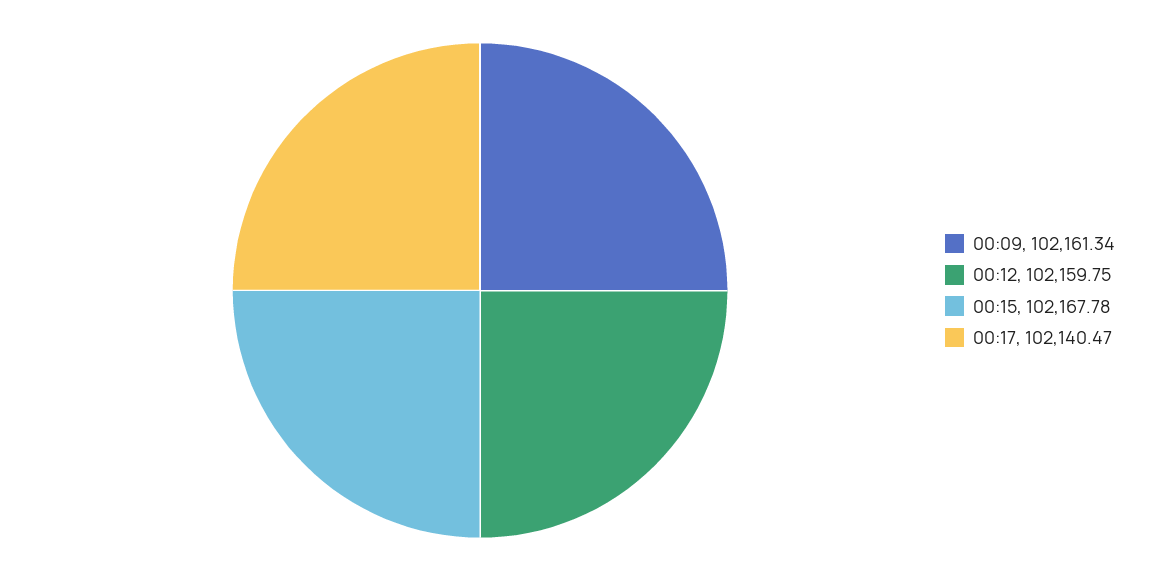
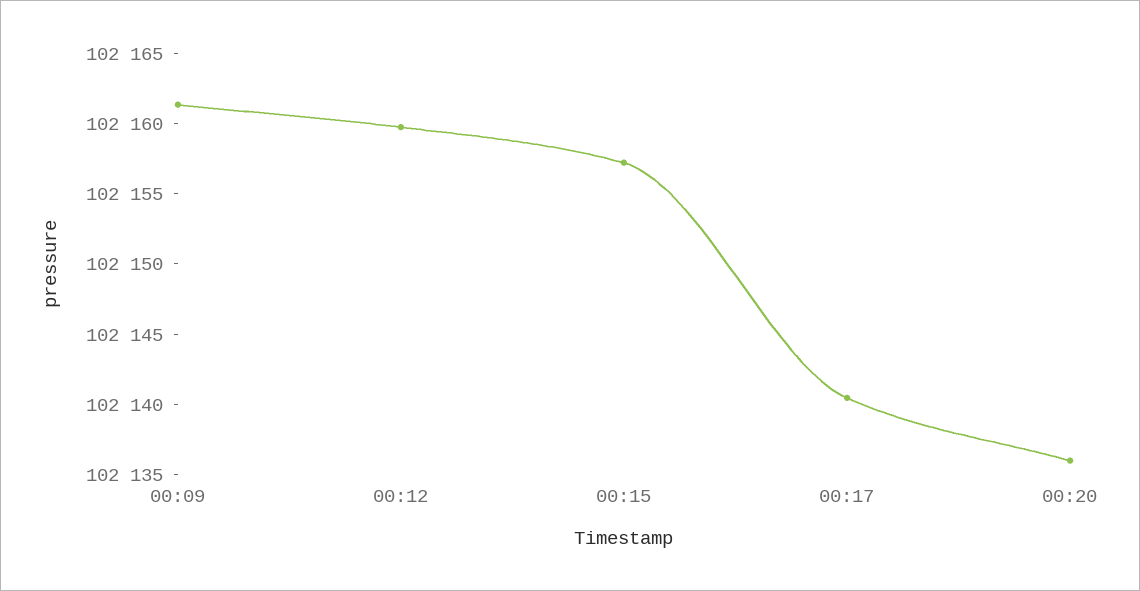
00:15: 102167.78 -> 102157
00:20: none -> 102136

